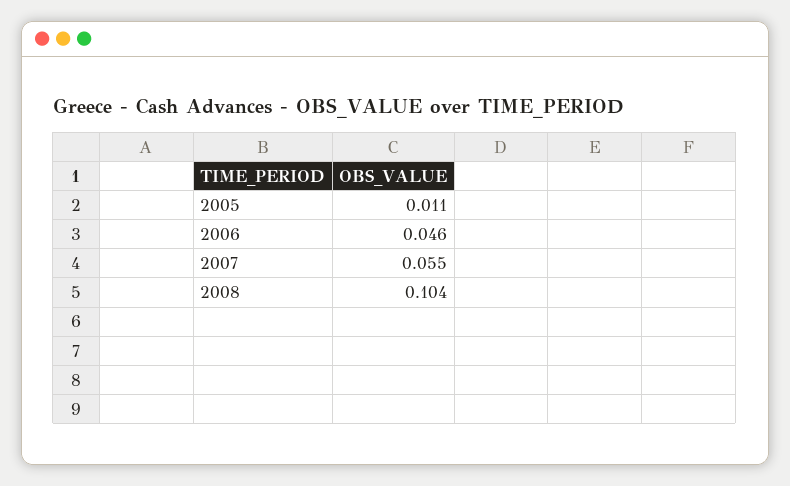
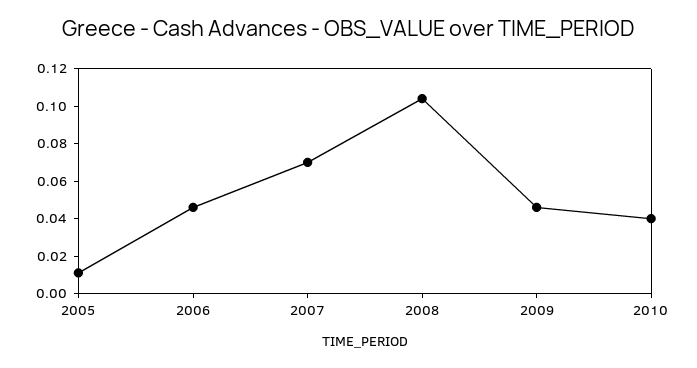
2007: 0.055 -> 0.07
2009: none -> 0.045
2010: none -> 0.04

